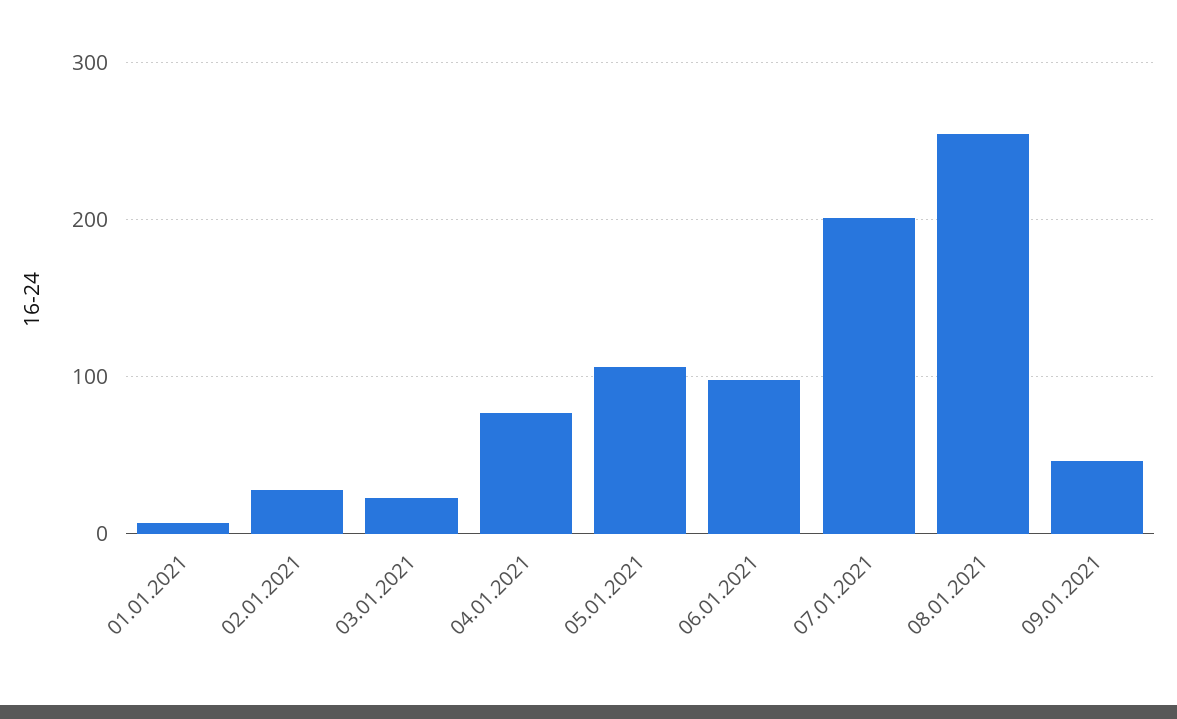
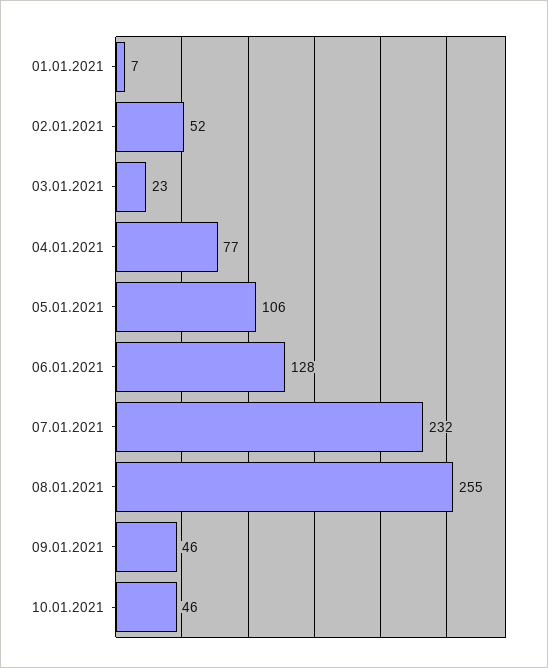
02.01.2021: 30 -> 52
06.01.2021: 100 -> 128
07.01.2021: 200 -> 232
10.01.2021: none -> 46

